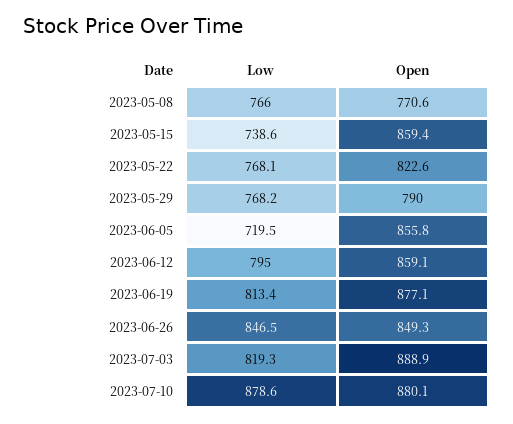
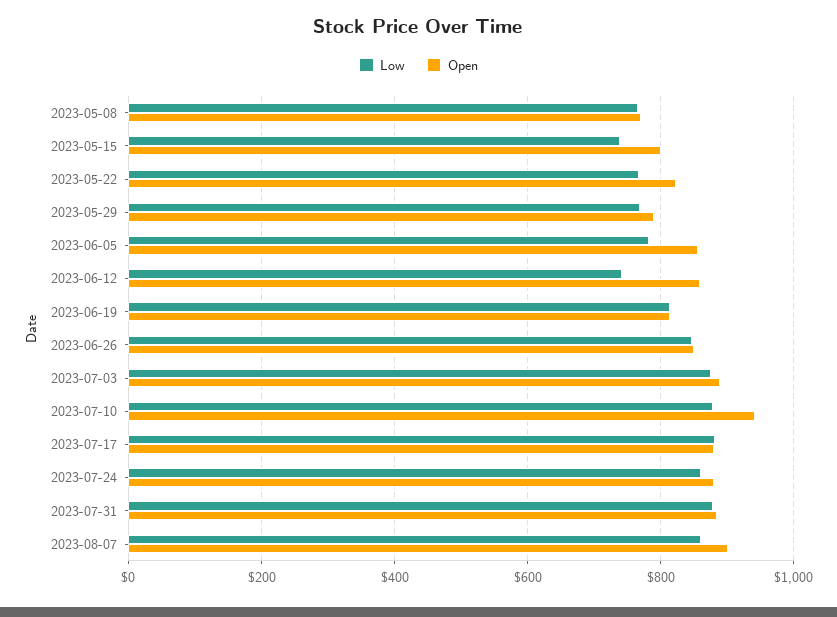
Open, 2023-05-15: 859.4 -> 800
Low, 2023-06-05: 719.5 -> 780
Low, 2023-06-12: 795 -> 740
Open, 2023-06-19: 877.1 -> 820
Low, 2023-07-03: 819.3 -> 880
Open, 2023-07-10: 880.1 -> 940
Low, 2023-07-17: none -> 880
Open, 2023-07-17: none -> 880
Low, 2023-07-24: none -> 860
Open, 2023-07-24: none -> 880
Low, 2023-07-31: none -> 880
Open, 2023-07-31: none -> 880
Low, 2023-08-07: none -> 860
Open, 2023-08-07: none -> 900

